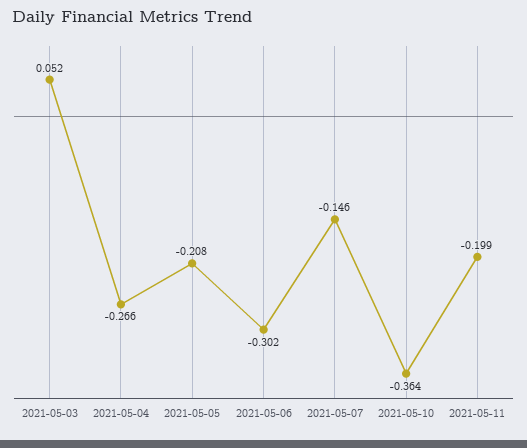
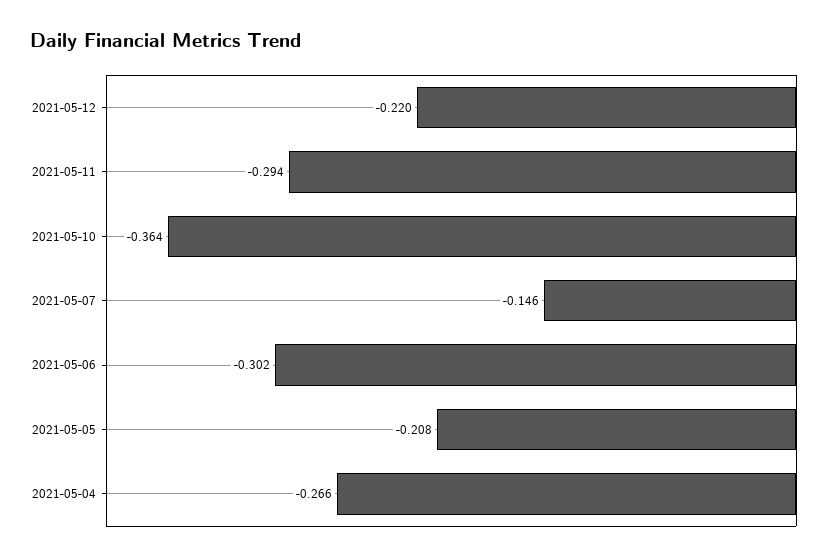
2021-05-03: 0.052 -> none
2021-05-11: -0.199 -> -0.294
2021-05-12: none -> -0.22

